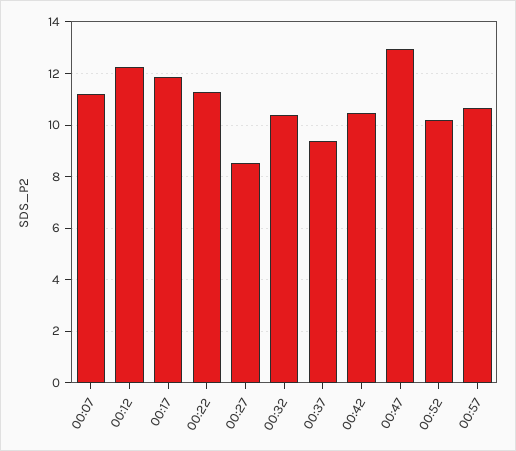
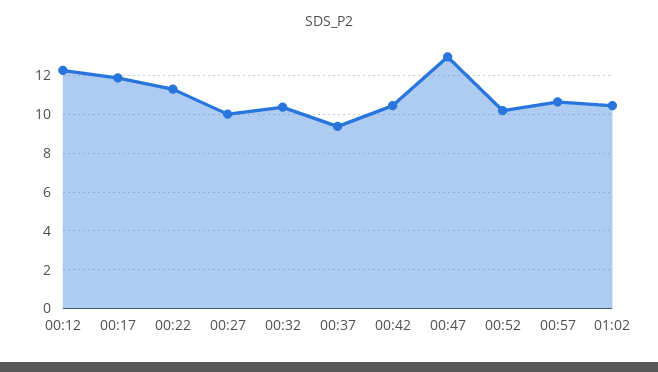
00:07: 11.25 -> none
00:27: 8.5 -> 10
01:02: none -> 10.5

